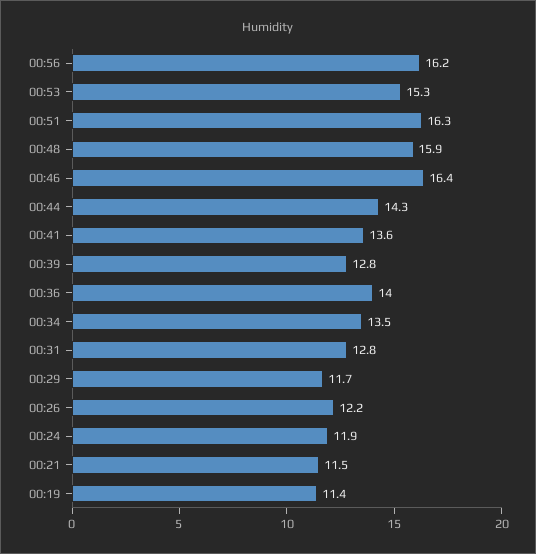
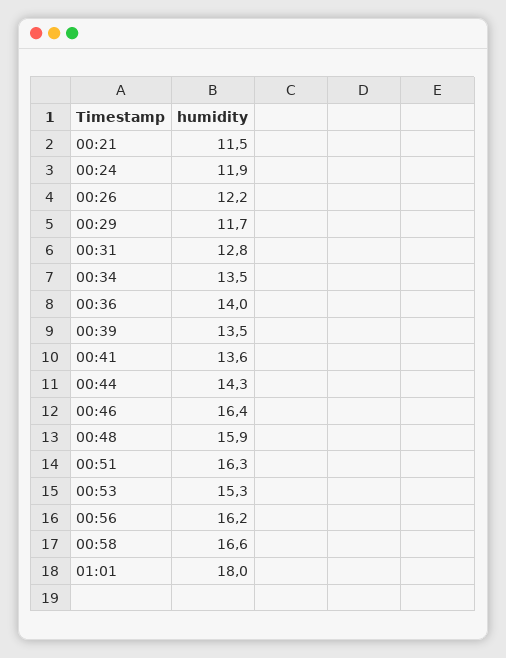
00:39: 12.8 -> 13.5
00:19: 11.4 -> none
00:58: none -> 16.6
01:01: none -> 18

